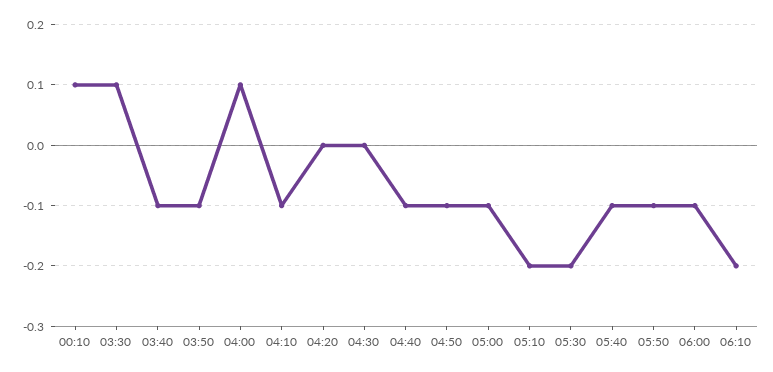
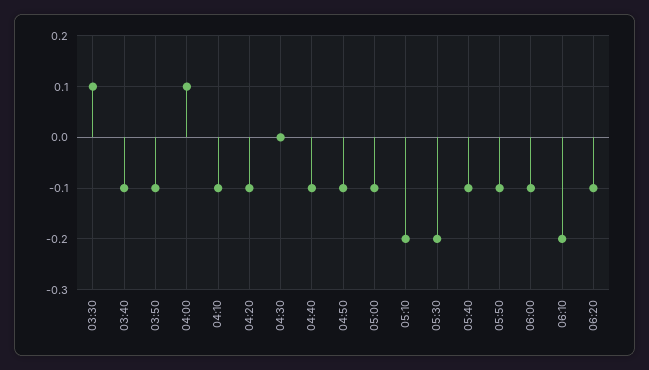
00:10: 0.1 -> none
04:20: 0 -> -0.1
06:20: none -> -0.1

